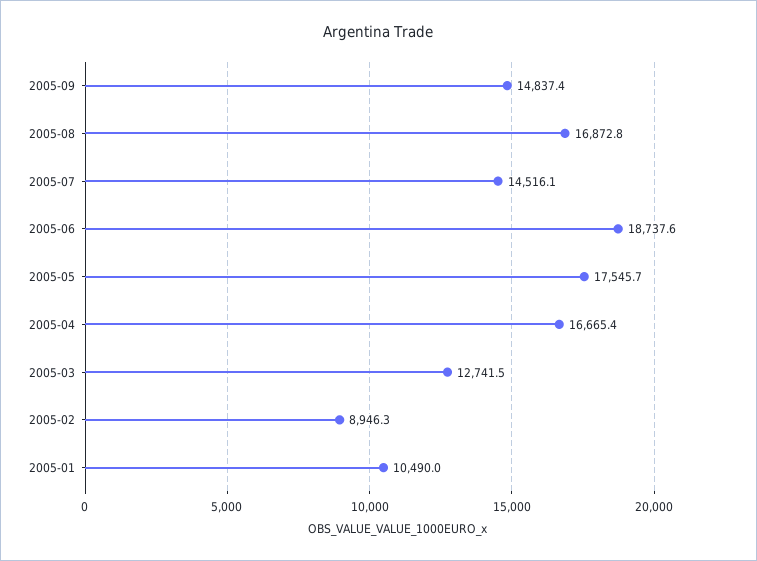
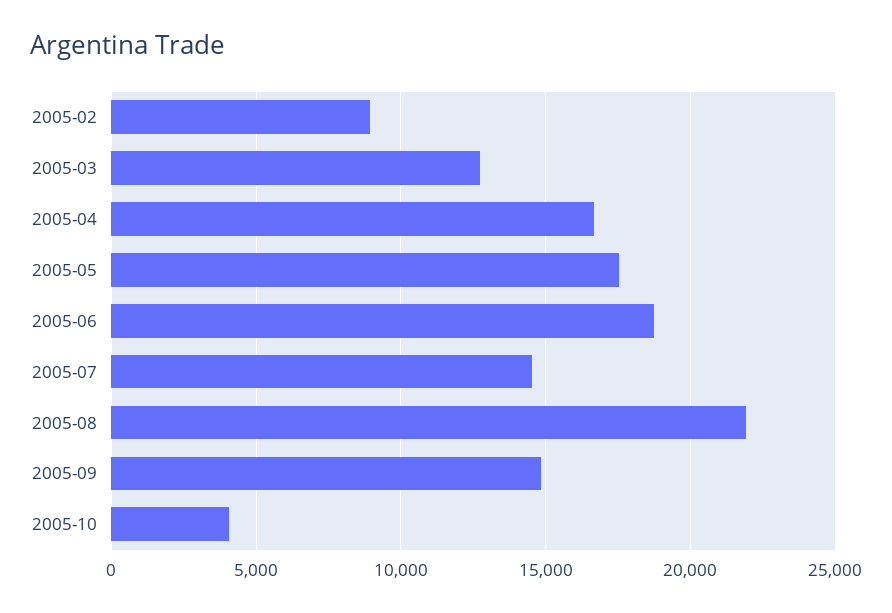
2005-08: 16872.8 -> 22000
2005-01: 10490 -> none
2005-10: none -> 4000

